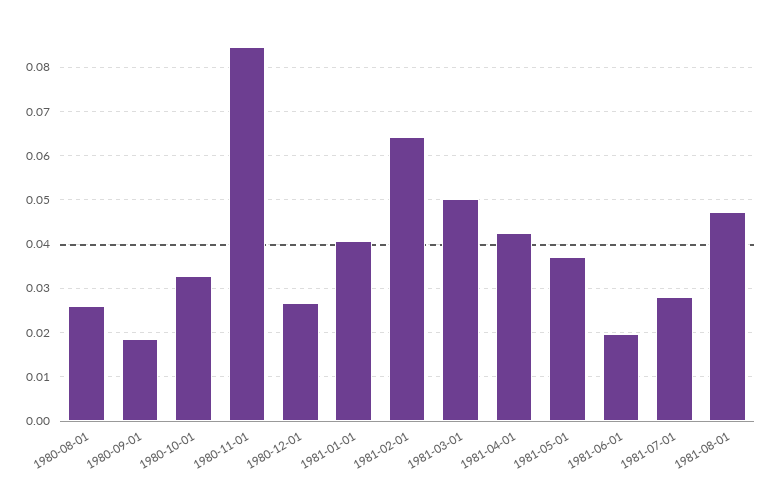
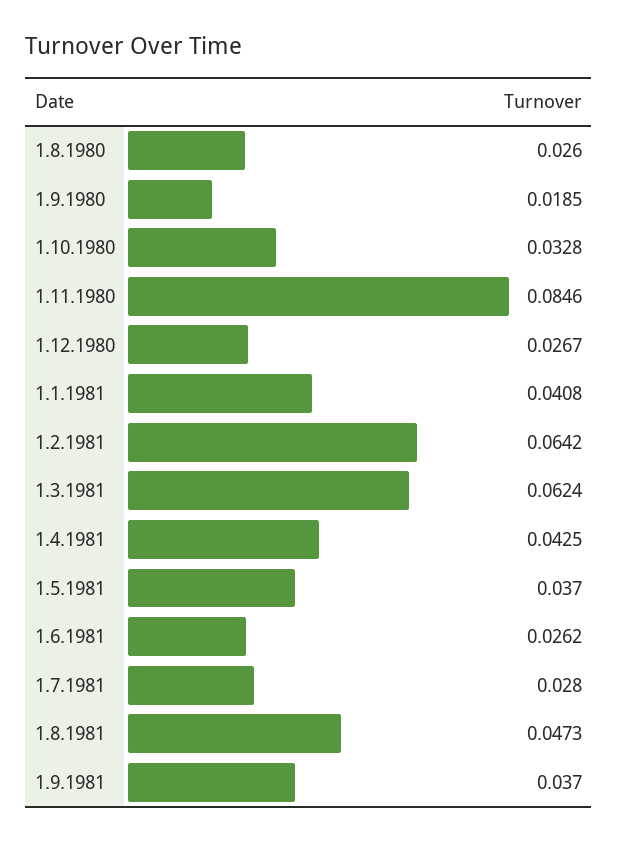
1981-03-01: 0.05 -> 0.0624
1981-06-01: 0.02 -> 0.0262
1.9.1981: none -> 0.037

